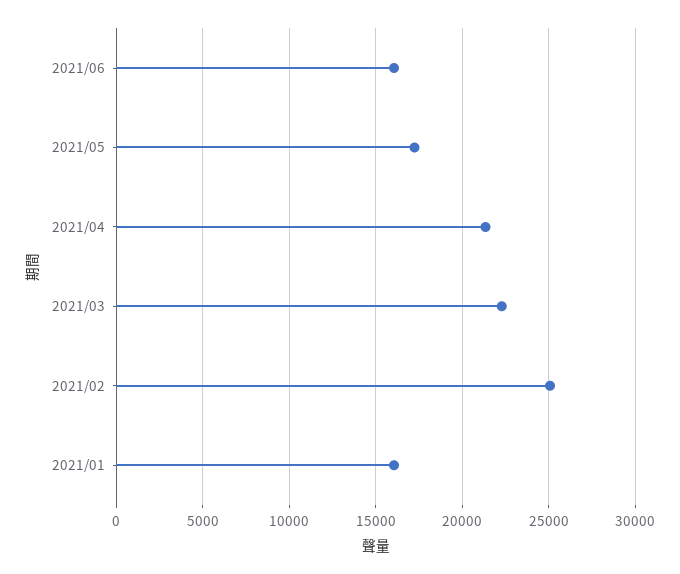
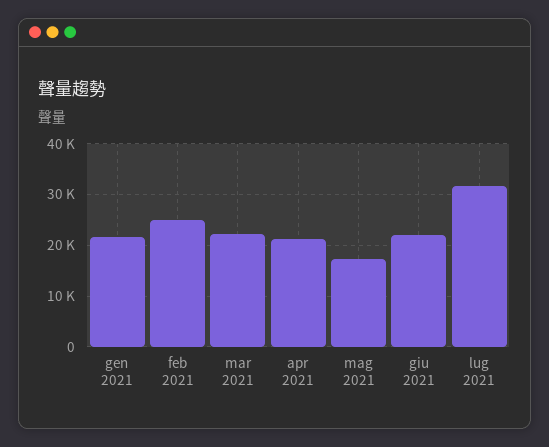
2021/06: 16000 -> 22000
2021/01: 16000 -> 22000
lug 2021: none -> 32000

